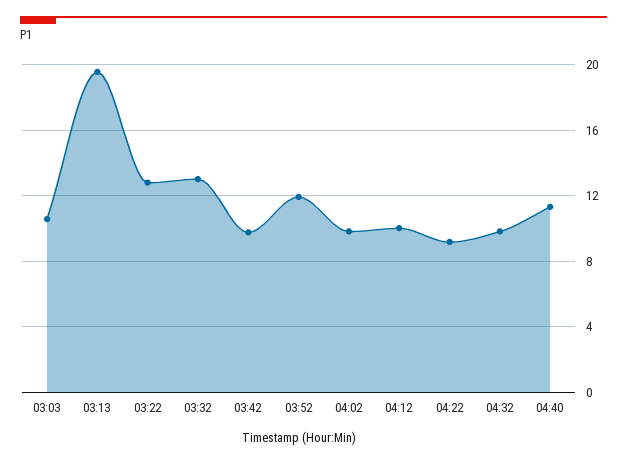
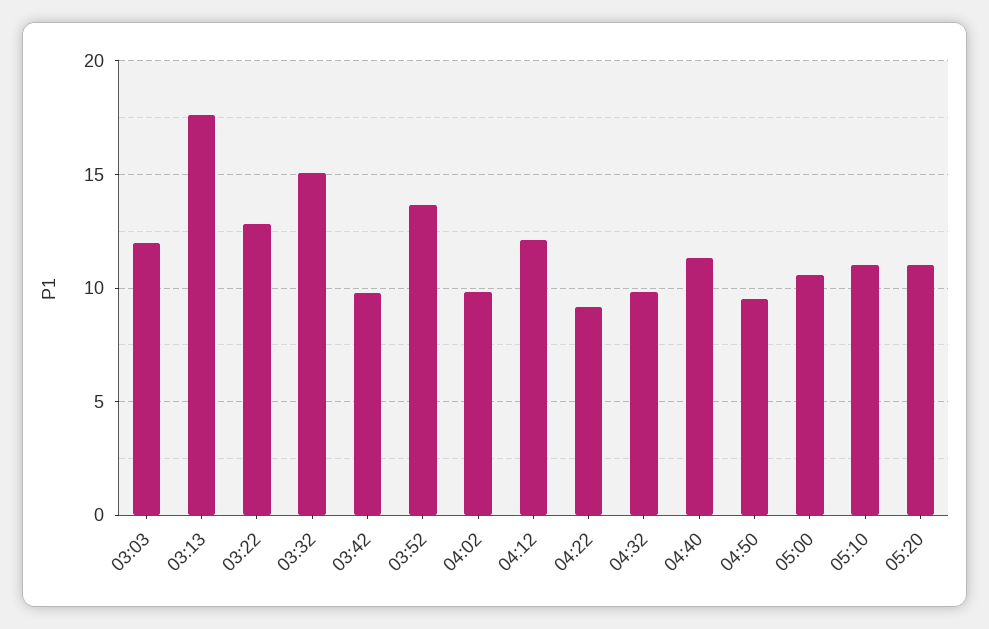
03:03: 10.5 -> 12
03:13: 19.5 -> 17.5
03:32: 13 -> 15
03:52: 12 -> 13.5
04:12: 10 -> 12
04:50: none -> 9.5
05:00: none -> 10.5
05:10: none -> 11
05:20: none -> 11

